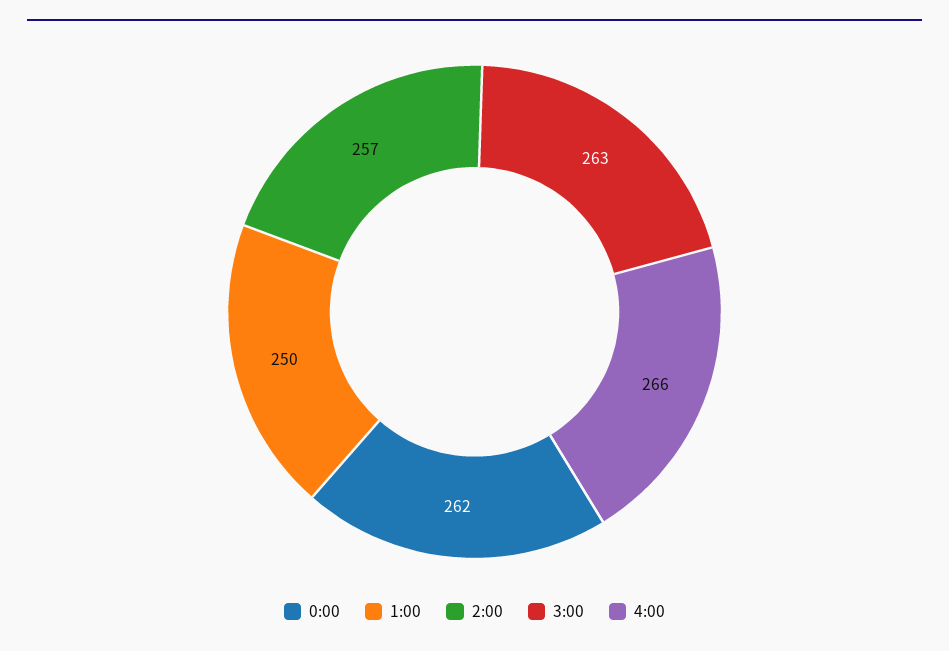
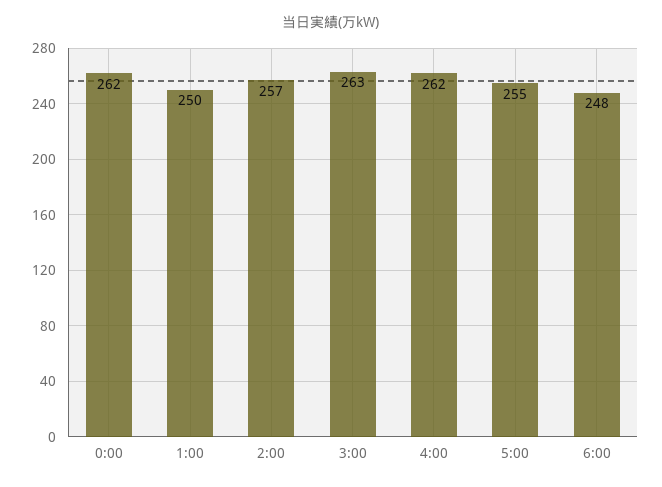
4:00: 266 -> 262
5:00: none -> 255
6:00: none -> 248

